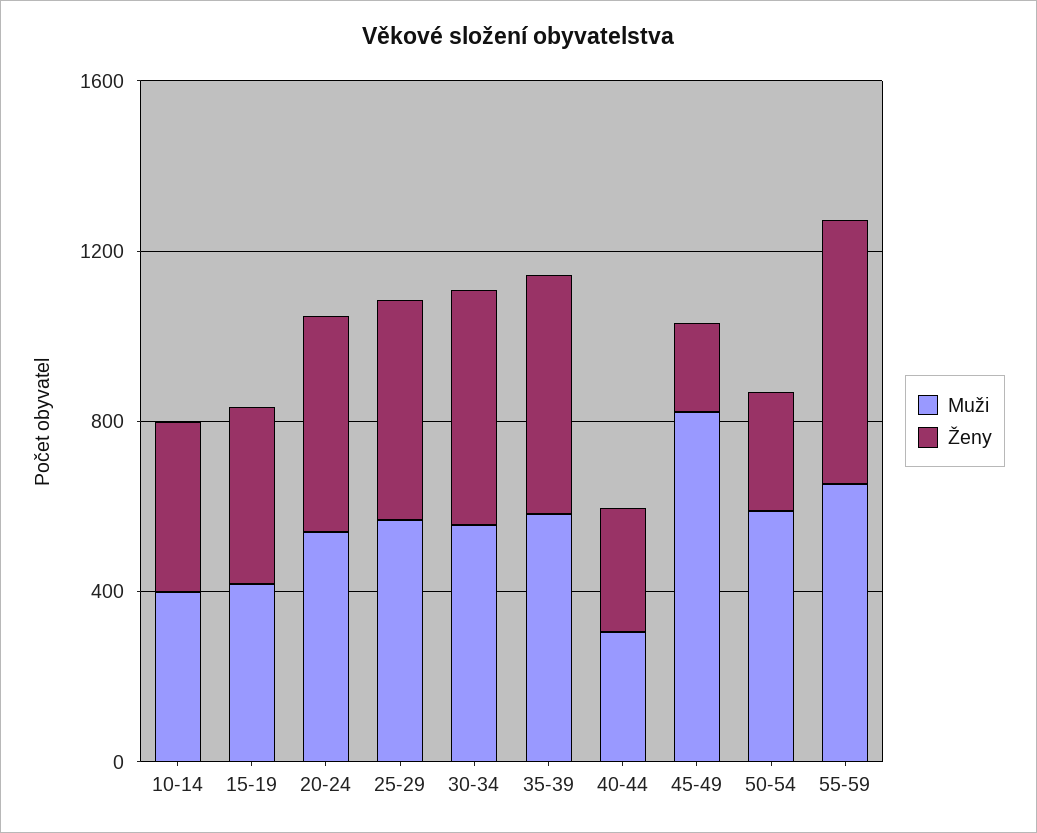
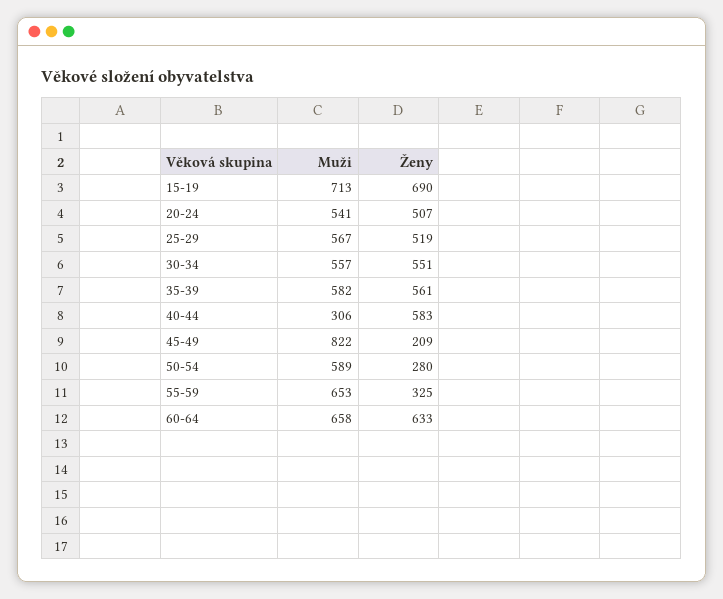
Muži, 10-14: 400 -> none
Ženy, 10-14: 400 -> none
Muži, 15-19: 400 -> 713
Ženy, 15-19: 400 -> 690
Ženy, 40-44: 300 -> 583
Ženy, 55-59: 600 -> 325
Muži, 60-64: none -> 658
Ženy, 60-64: none -> 633

